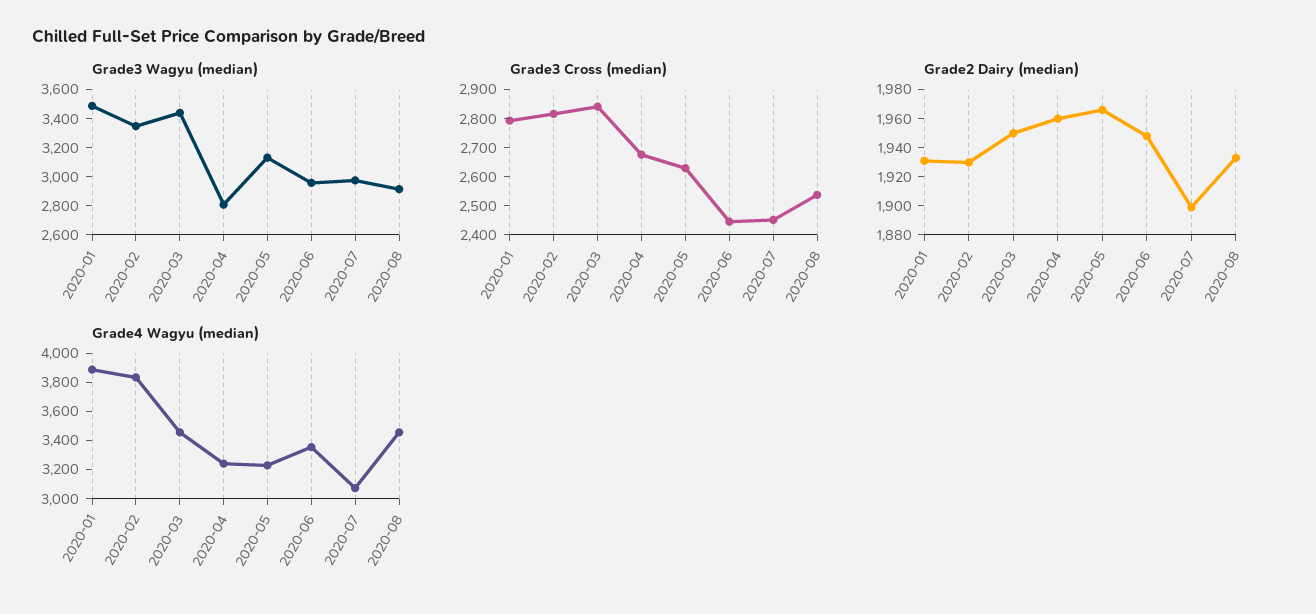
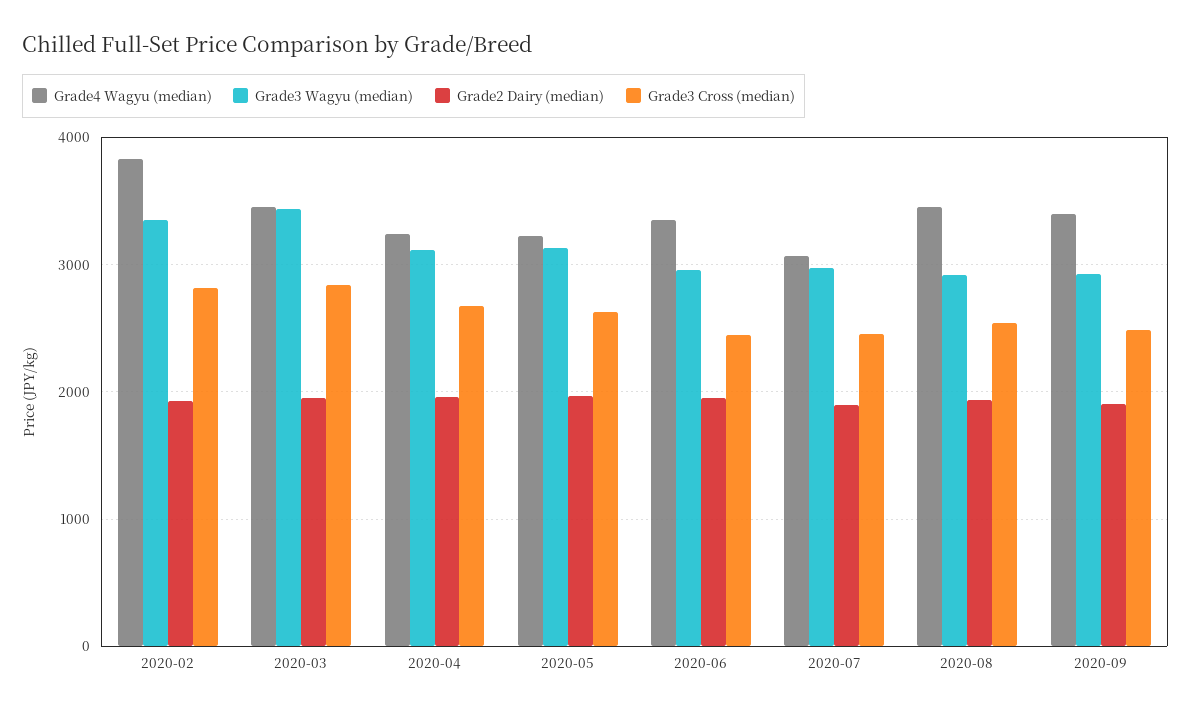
Grade3 Wagyu (median), 2020-01: 3500 -> none
Grade3 Wagyu (median), 2020-04: 2800 -> 3100
Grade3 Cross (median), 2020-01: 2800 -> none
Grade2 Dairy (median), 2020-01: 1930 -> none
Grade4 Wagyu (median), 2020-01: 3900 -> none
Grade4 Wagyu (median), 2020-09: none -> 3400
Grade3 Wagyu (median), 2020-09: none -> 2900
Grade2 Dairy (median), 2020-09: none -> 1900
Grade3 Cross (median), 2020-09: none -> 2500

